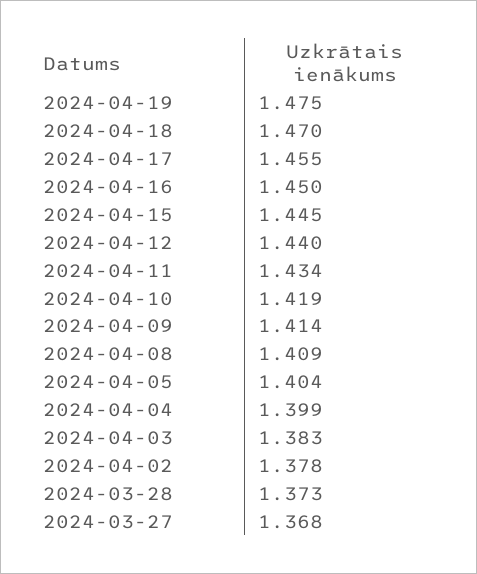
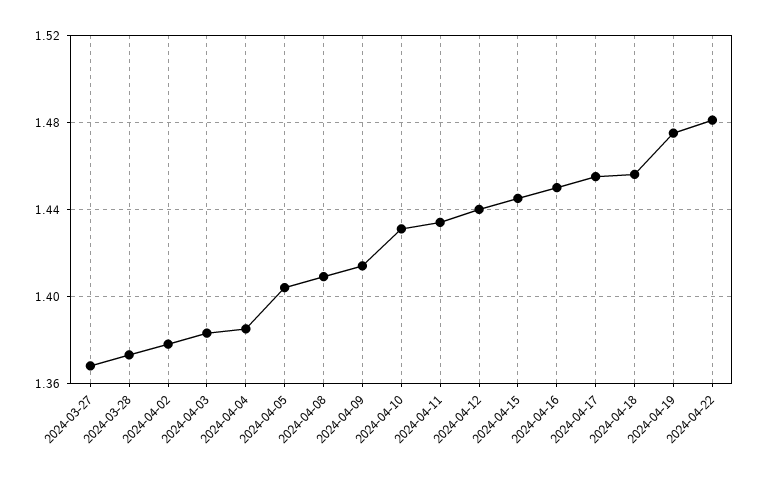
2024-04-18: 1.47 -> 1.455
2024-04-10: 1.419 -> 1.43
2024-04-04: 1.399 -> 1.385
2024-04-22: none -> 1.48

